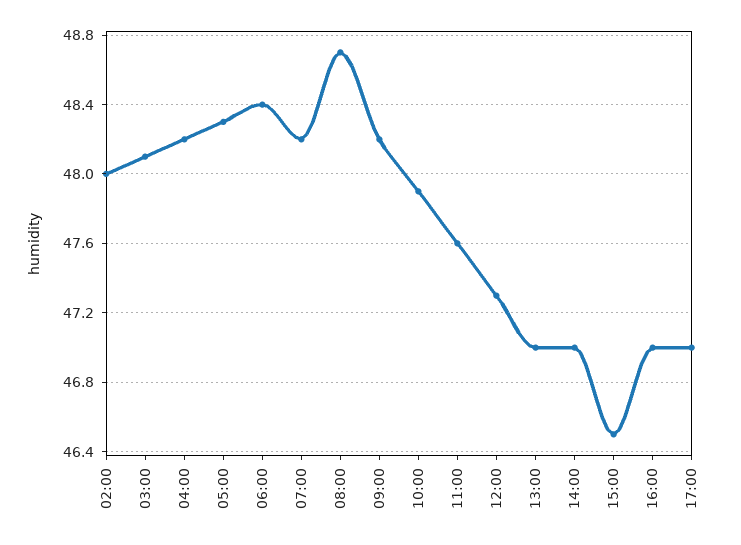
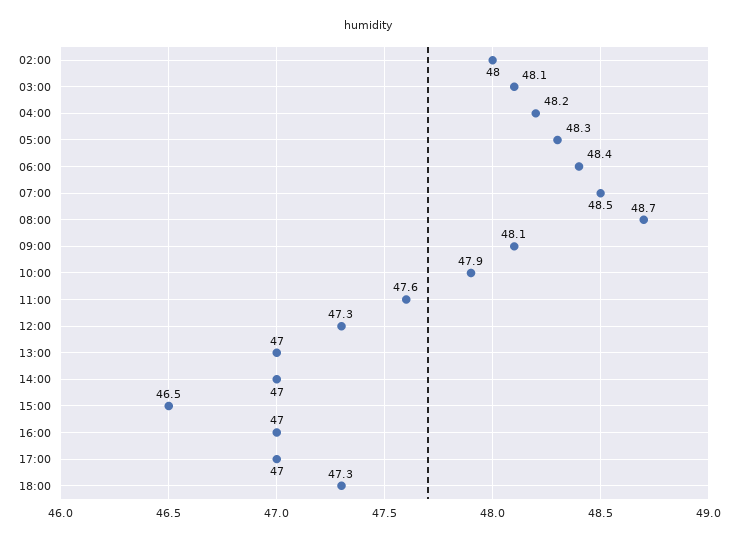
07:00: 48.2 -> 48.5
09:00: 48.2 -> 48.1
18:00: none -> 47.3

